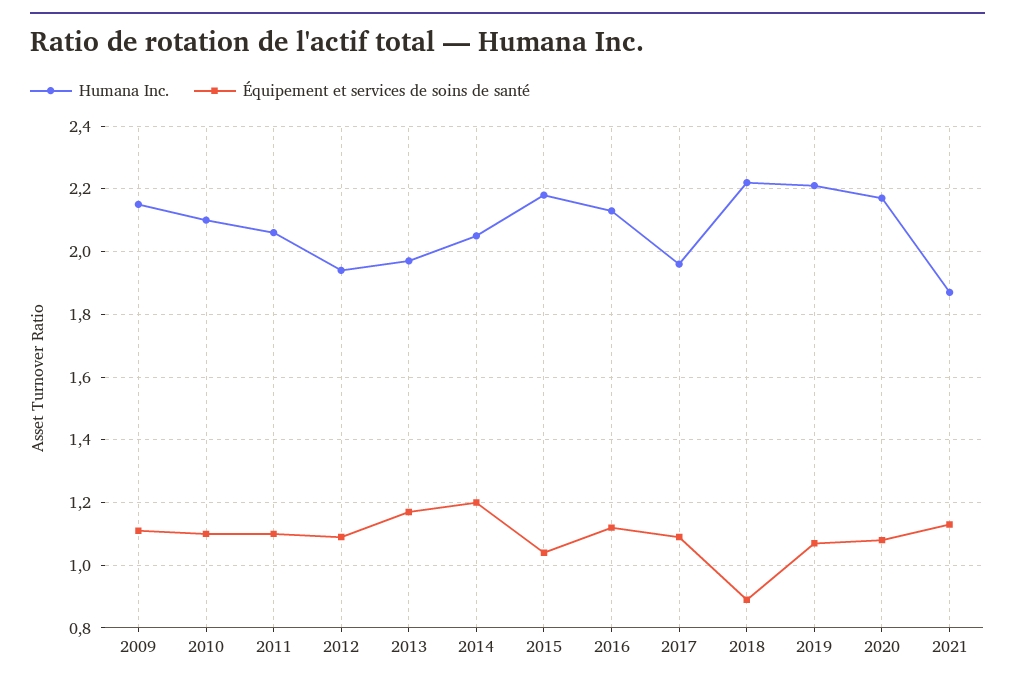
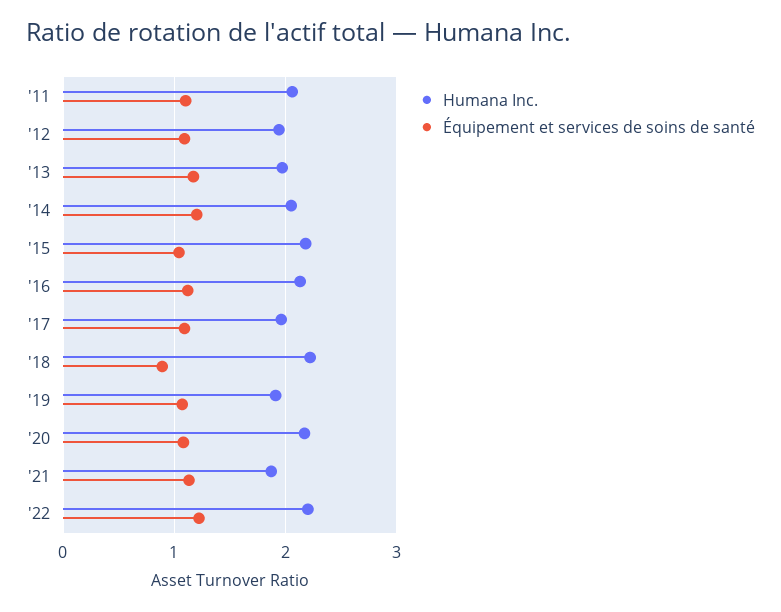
Humana Inc., 2009: 2.15 -> none
Équipement et services de soins de santé, 2009: 1.1 -> none
Humana Inc., 2010: 2.1 -> none
Équipement et services de soins de santé, 2010: 1.1 -> none
Humana Inc., 2019: 2.2 -> 1.9
Humana Inc., '22: none -> 2.2
Équipement et services de soins de santé, '22: none -> 1.2

